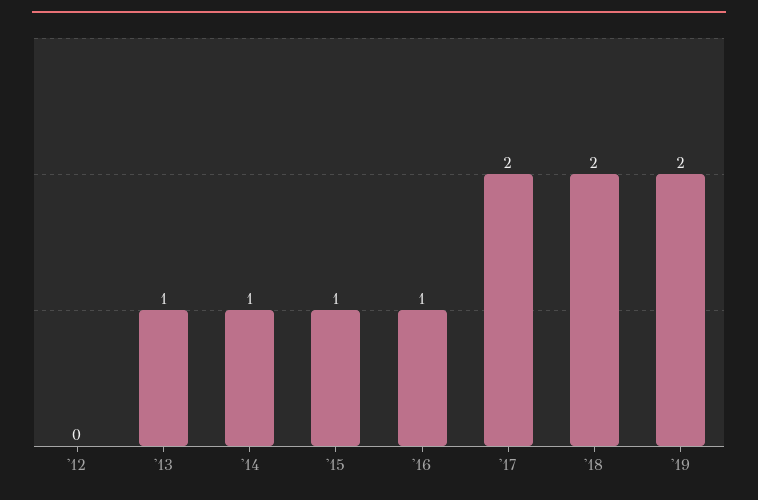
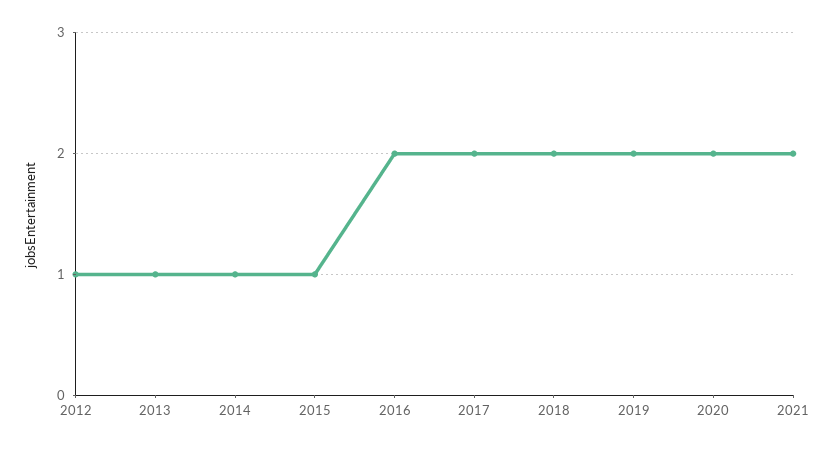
'12: 0 -> 1
'16: 1 -> 2
2020: none -> 2
2021: none -> 2

